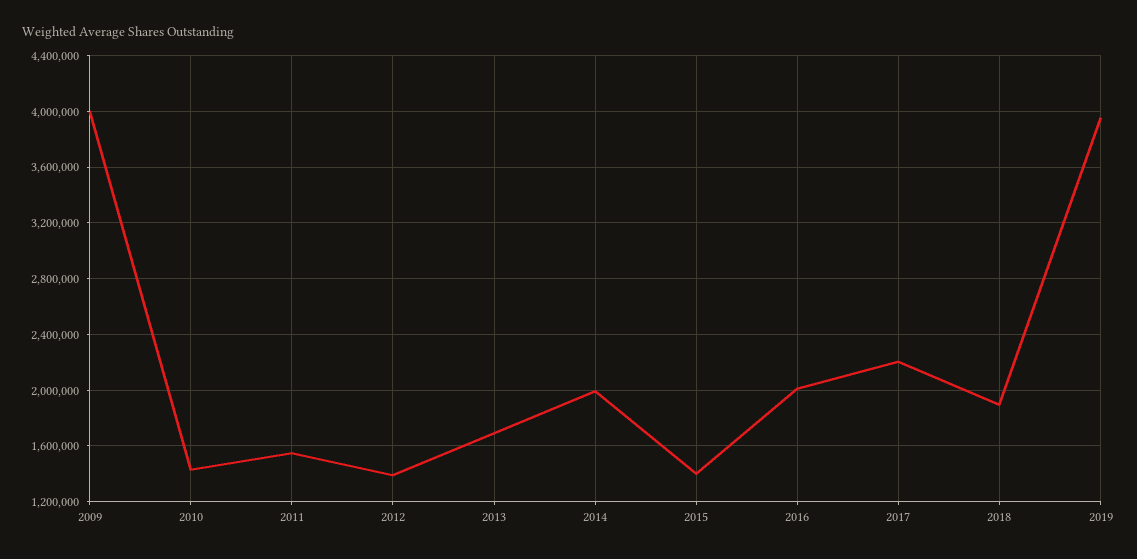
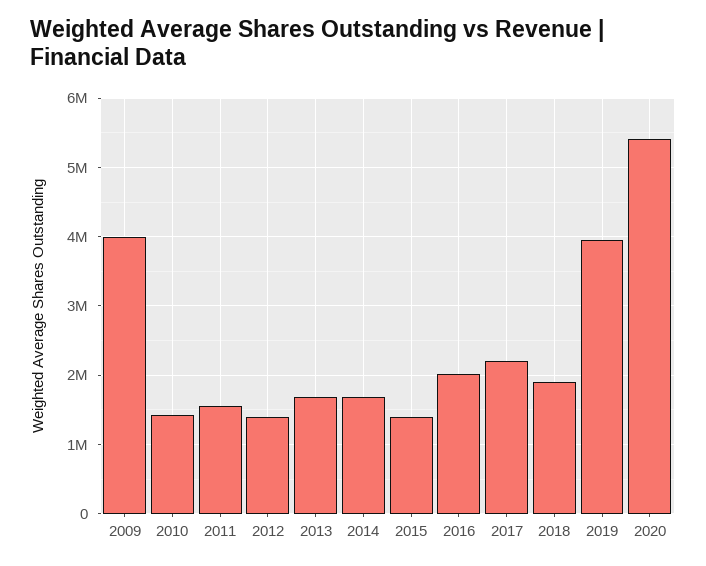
2014: 2000000 -> 1700000
2020: none -> 5400000

